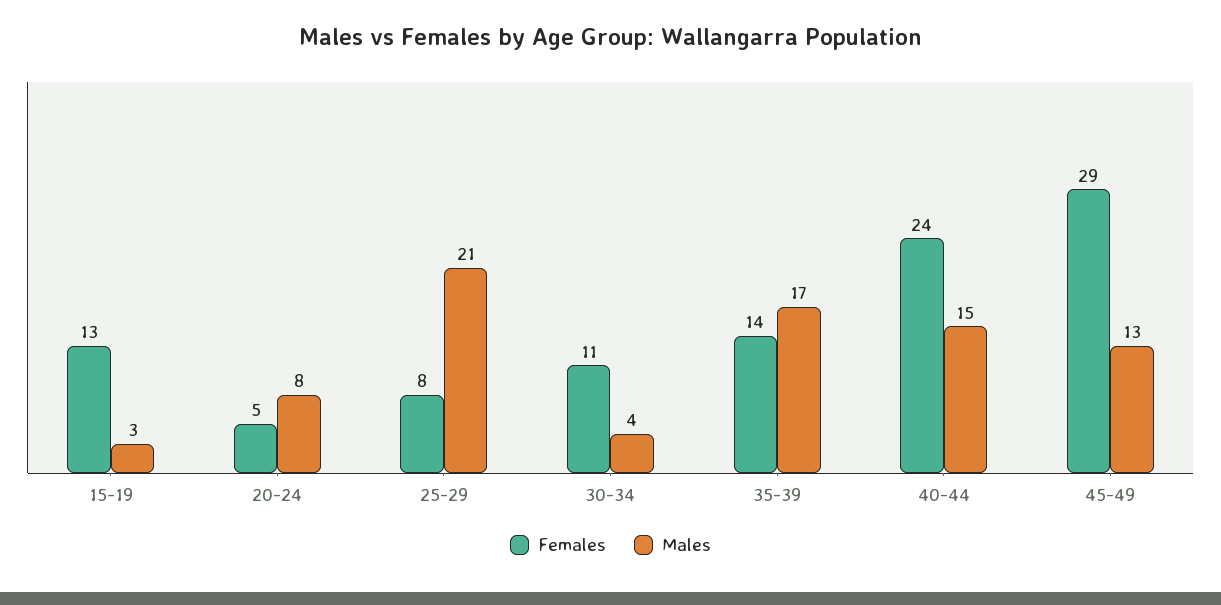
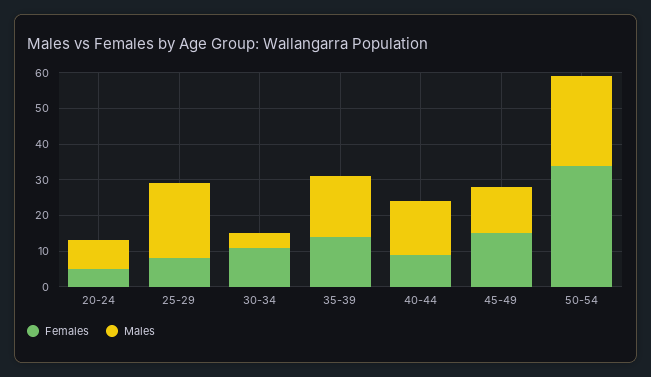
Females, 15-19: 13 -> none
Males, 15-19: 3 -> none
Females, 40-44: 24 -> 10
Females, 45-49: 29 -> 15
Females, 50-54: none -> 35
Males, 50-54: none -> 25

